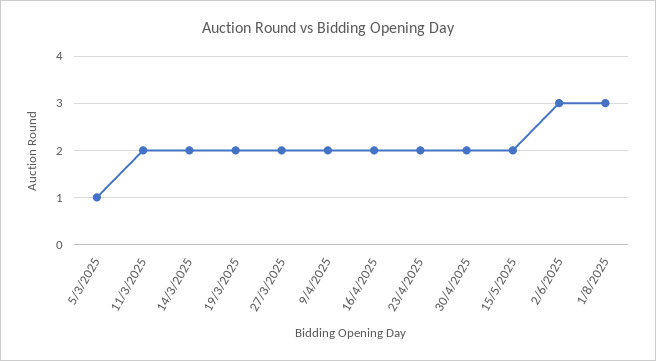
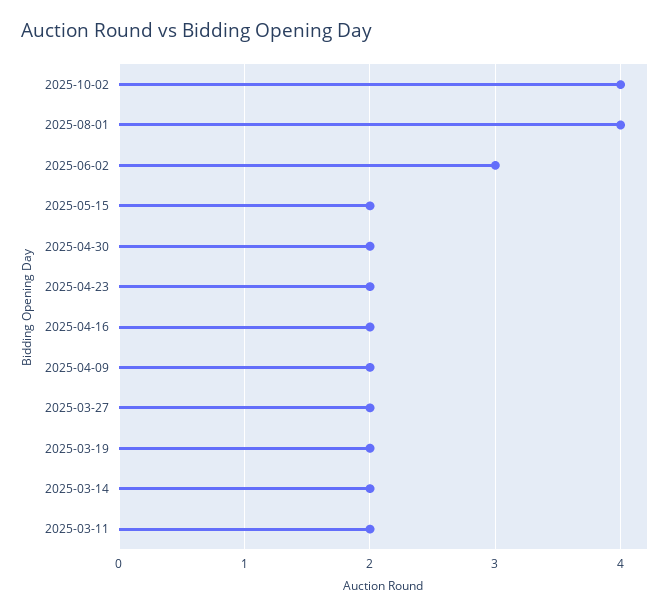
5/3/2025: 1 -> none
1/8/2025: 3 -> 4
2025-10-02: none -> 4

